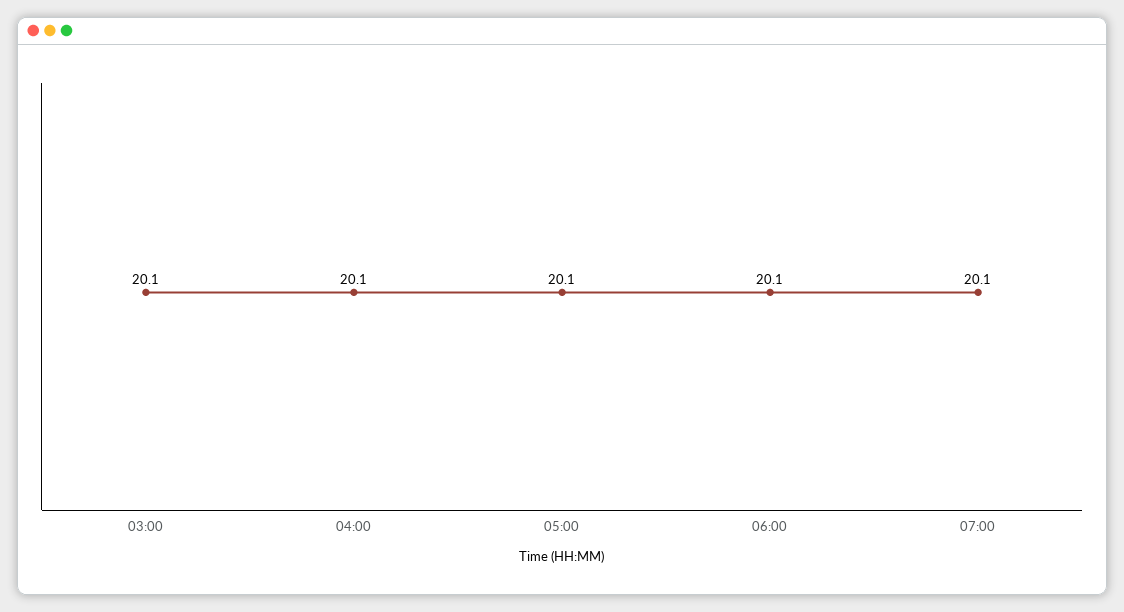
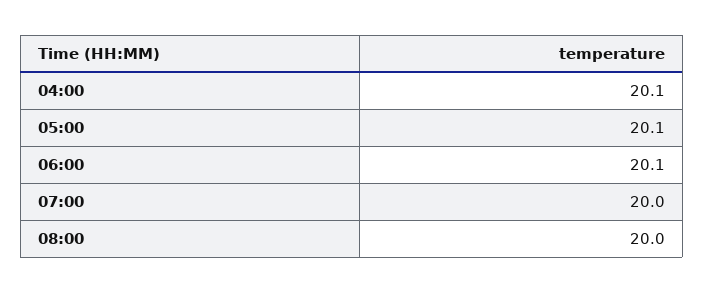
03:00: 20.1 -> none
07:00: 20.1 -> 20
08:00: none -> 20

